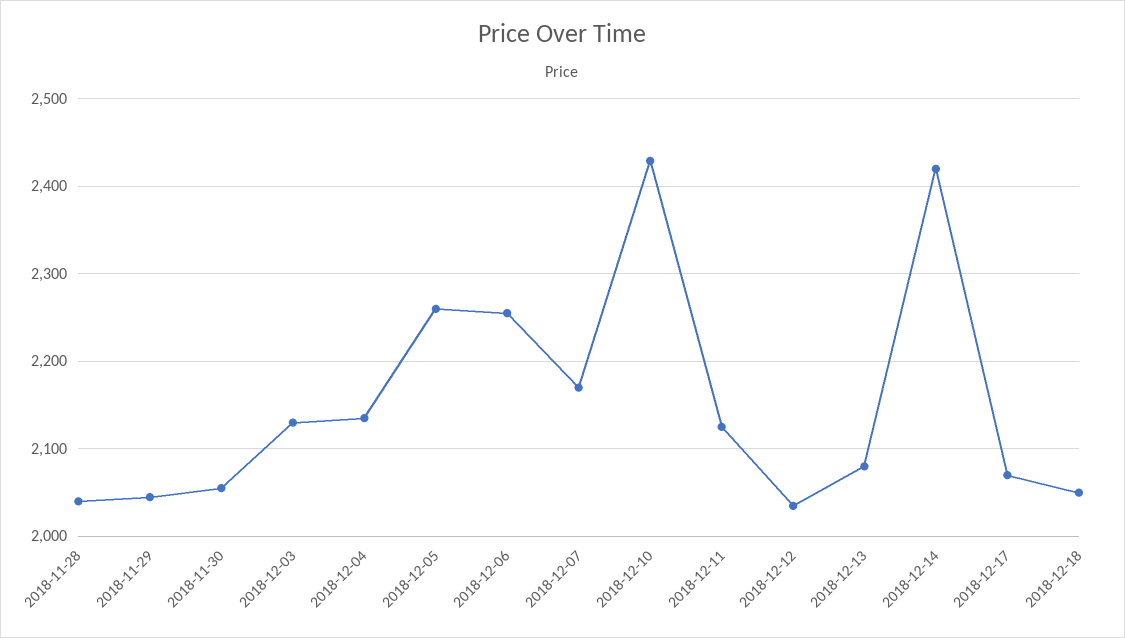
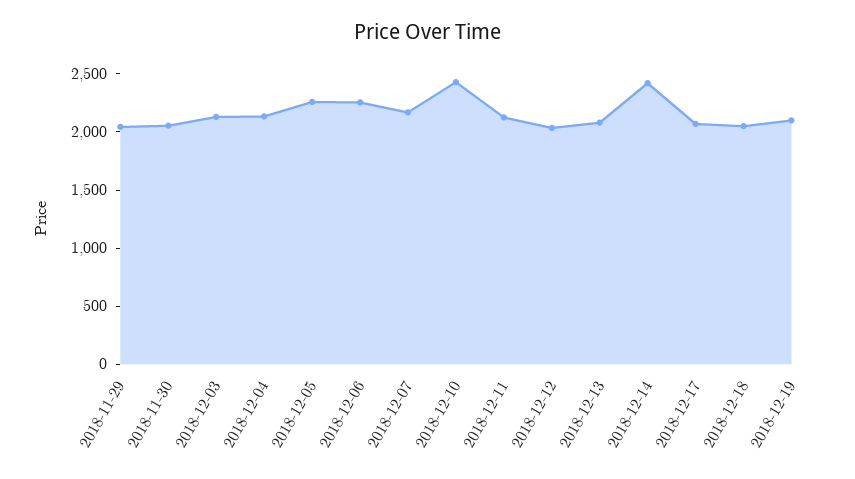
2018-11-28: 2040 -> none
2018-12-19: none -> 2100

